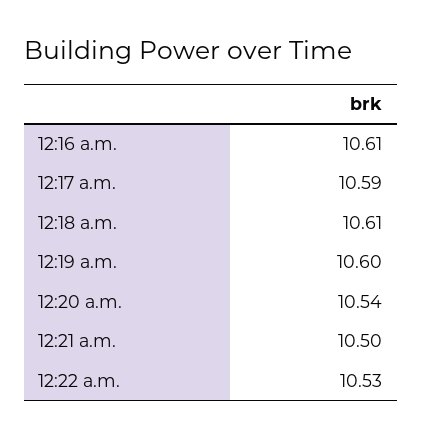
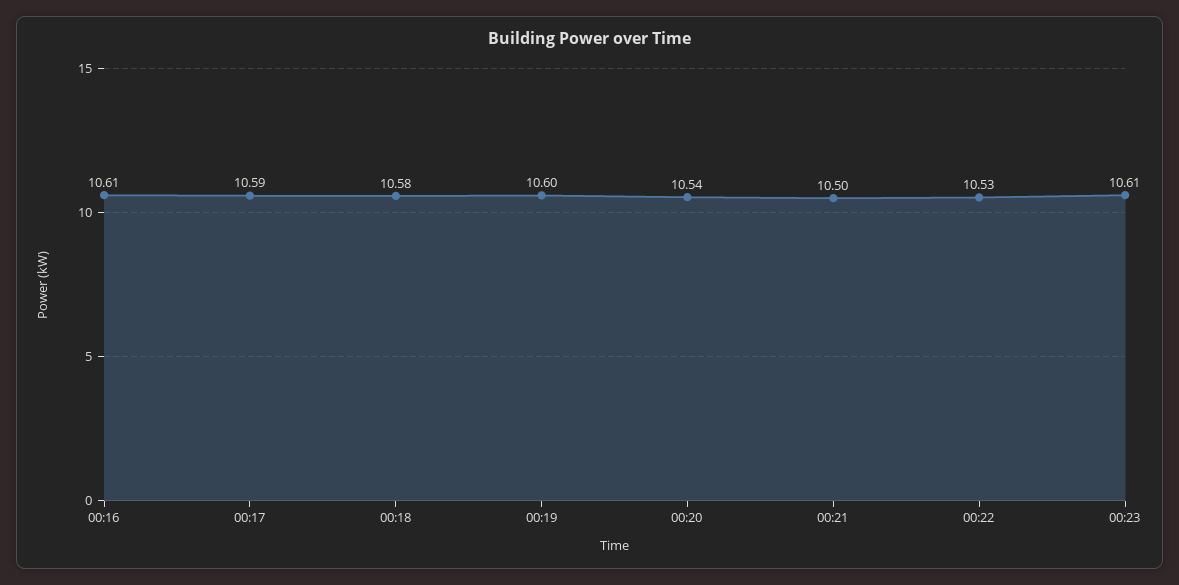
12:18 a.m.: 10.61 -> 10.58
00:23: none -> 10.61

